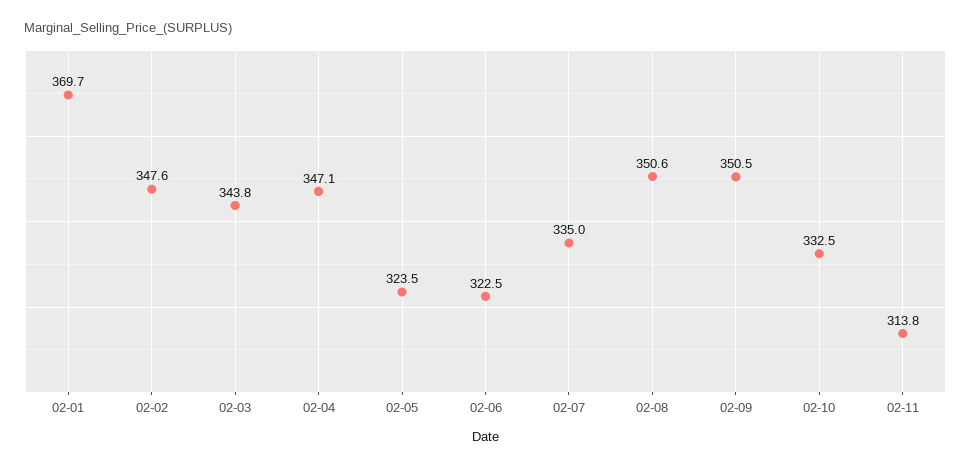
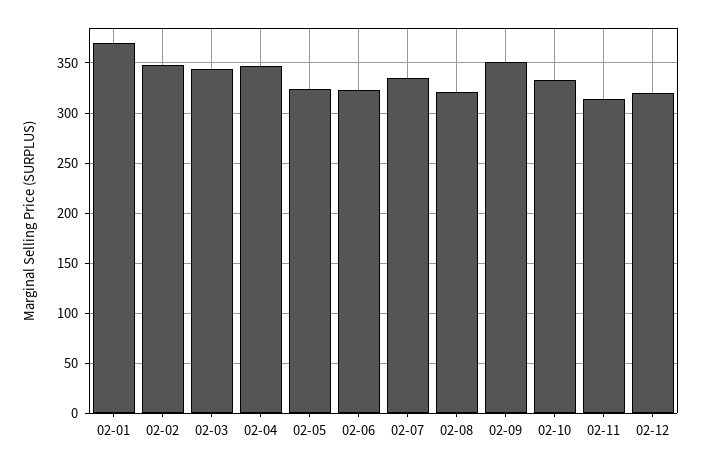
02-08: 350.6 -> 320
02-12: none -> 320

